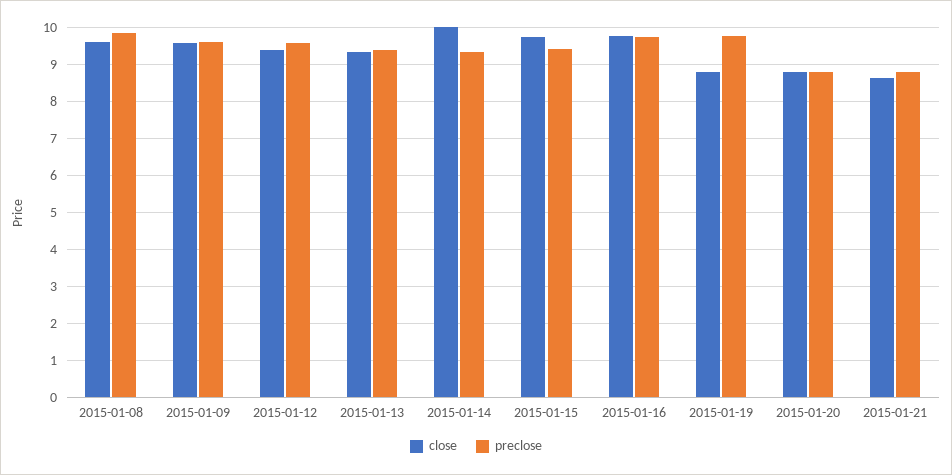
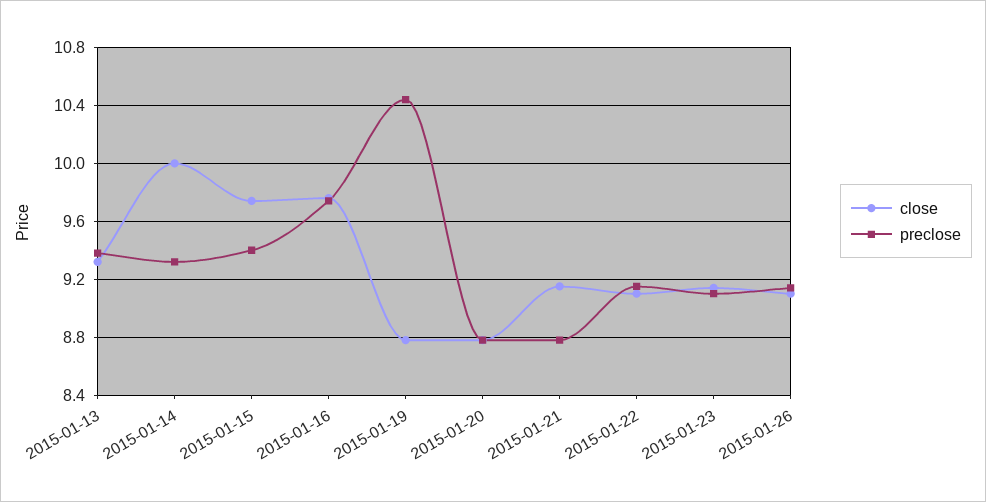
close, 2015-01-08: 9.6 -> none
preclose, 2015-01-08: 9.8 -> none
close, 2015-01-09: 9.6 -> none
preclose, 2015-01-09: 9.6 -> none
close, 2015-01-12: 9.4 -> none
preclose, 2015-01-12: 9.6 -> none
preclose, 2015-01-19: 9.8 -> 10.45
close, 2015-01-21: 8.6 -> 9.15
close, 2015-01-22: none -> 9.1
preclose, 2015-01-22: none -> 9.15
close, 2015-01-23: none -> 9.15
preclose, 2015-01-23: none -> 9.1
close, 2015-01-26: none -> 9.1
preclose, 2015-01-26: none -> 9.15

